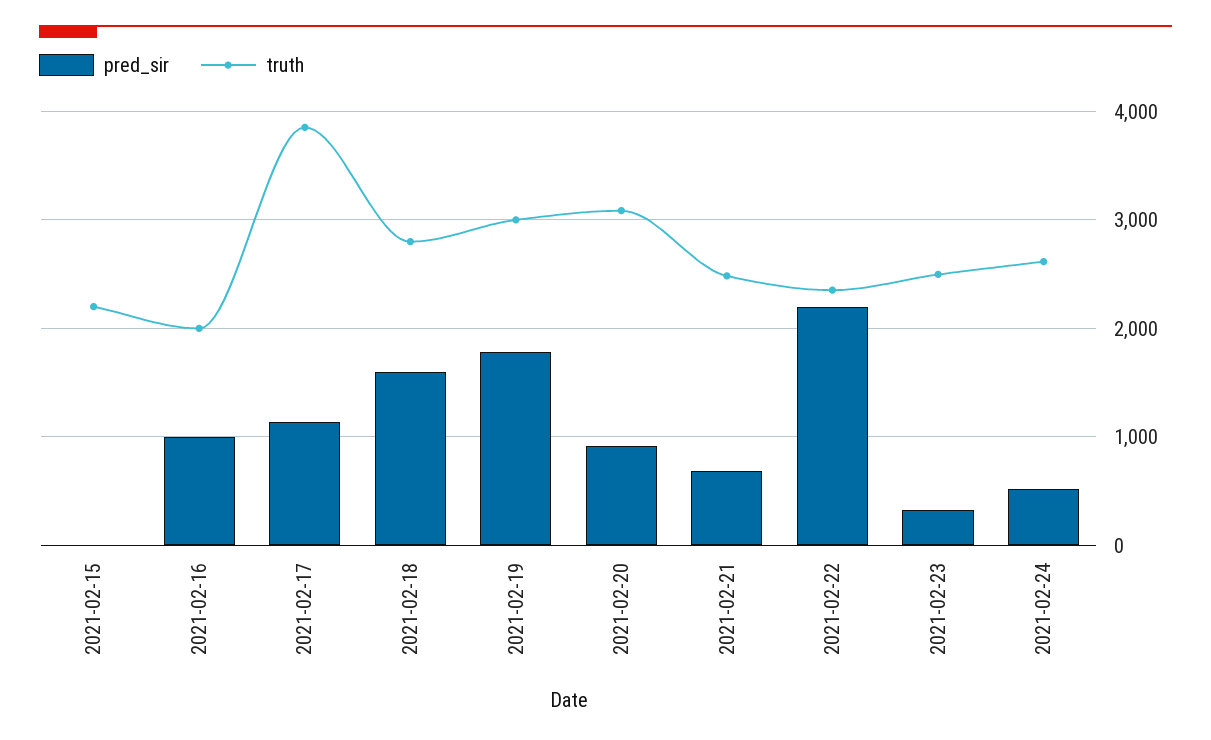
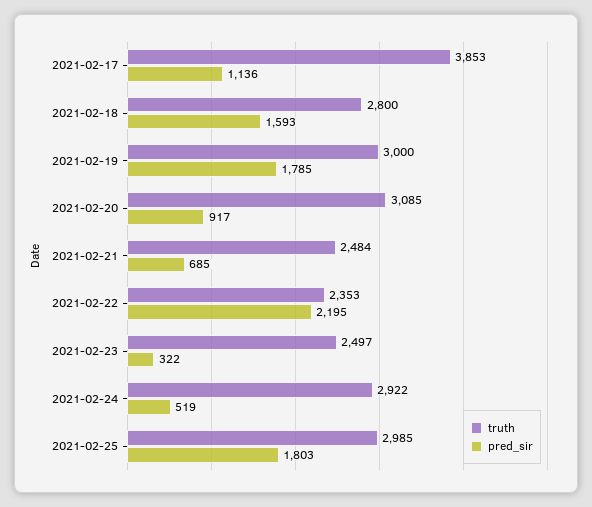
pred_sir, 2021-02-15: 0 -> none
truth, 2021-02-15: 2200 -> none
pred_sir, 2021-02-16: 1000 -> none
truth, 2021-02-16: 2000 -> none
truth, 2021-02-24: 2600 -> 2922
truth, 2021-02-25: none -> 2985
pred_sir, 2021-02-25: none -> 1803

